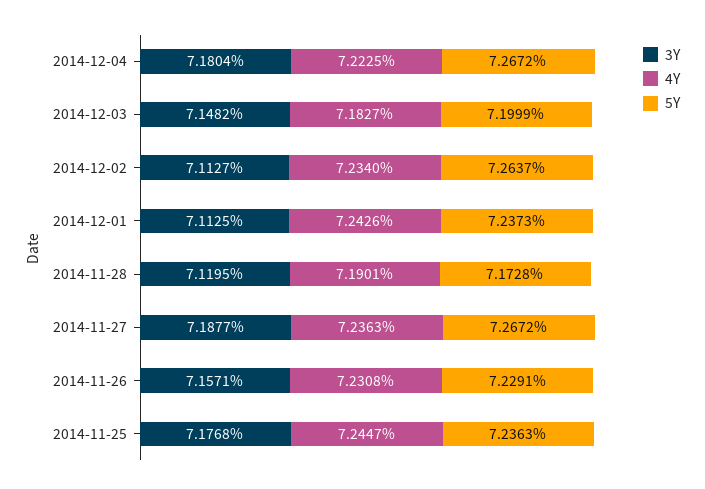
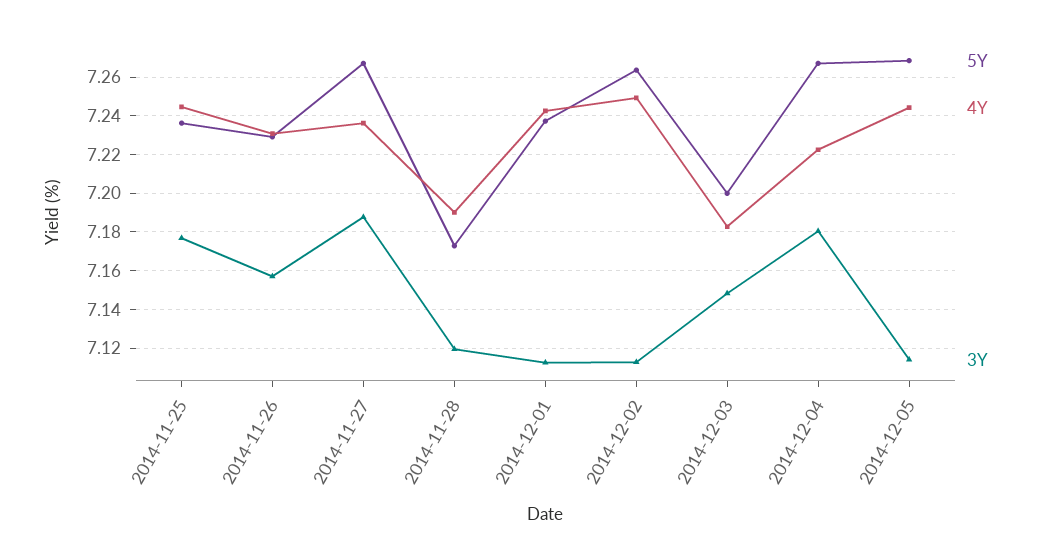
4Y, 2014-12-02: 7.234 -> 7.25
5Y, 2014-12-05: none -> 7.27
4Y, 2014-12-05: none -> 7.245
3Y, 2014-12-05: none -> 7.115

